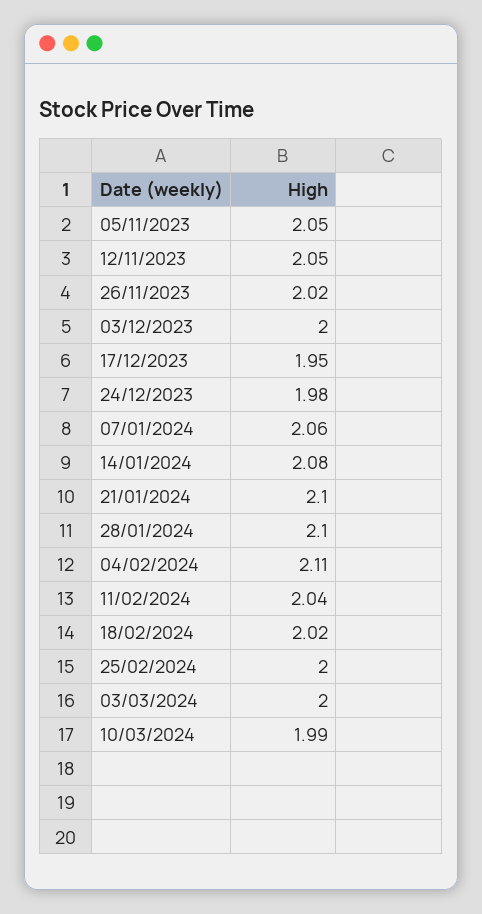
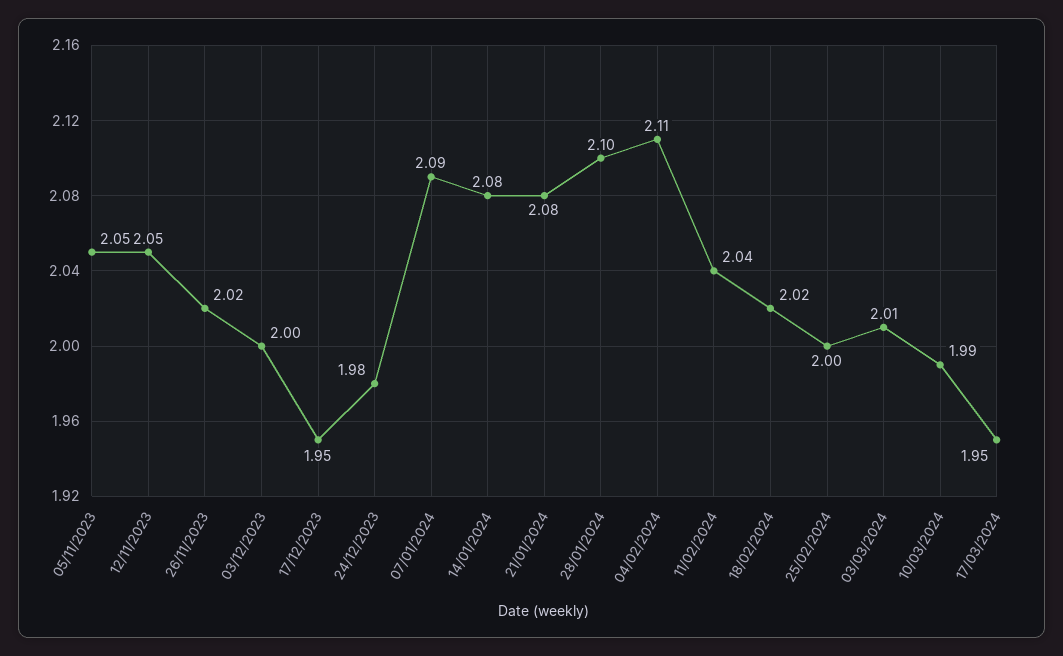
07/01/2024: 2.06 -> 2.09
21/01/2024: 2.1 -> 2.08
03/03/2024: 2 -> 2.01
17/03/2024: none -> 1.95

